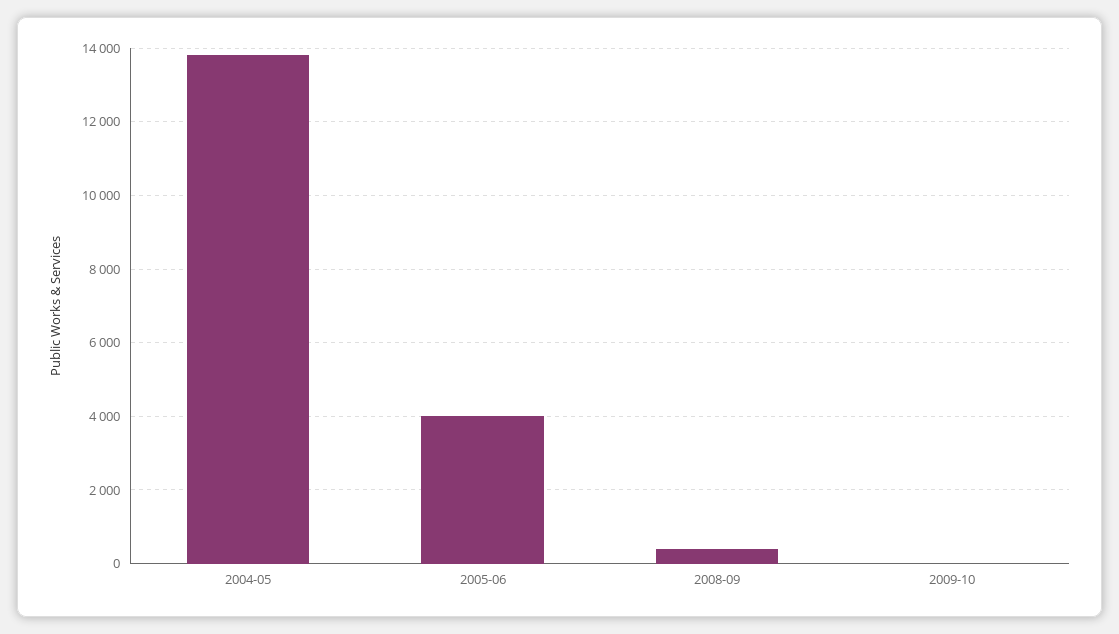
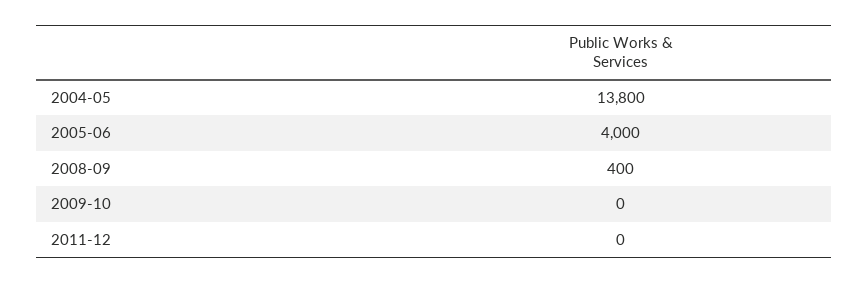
2011-12: none -> 0

